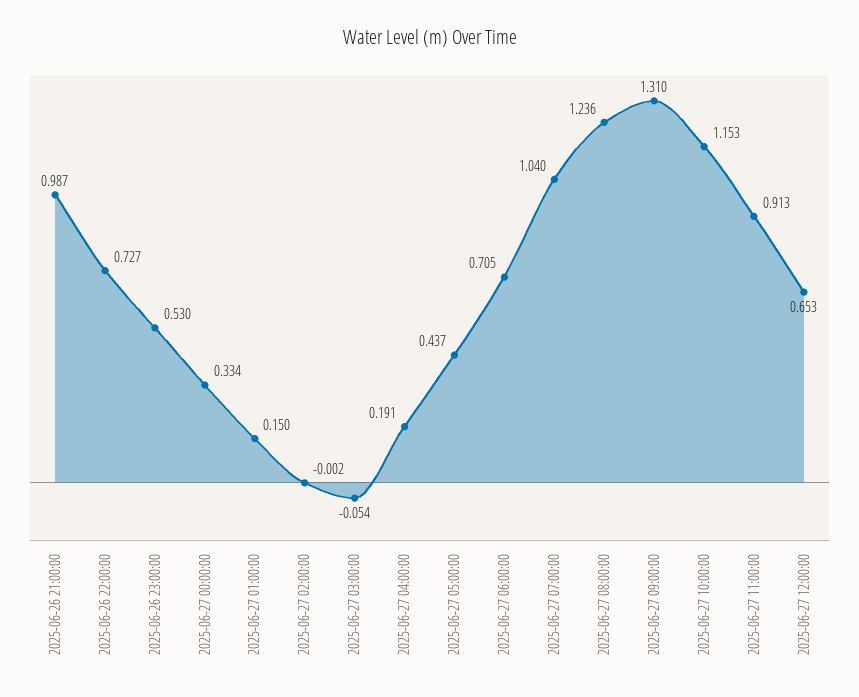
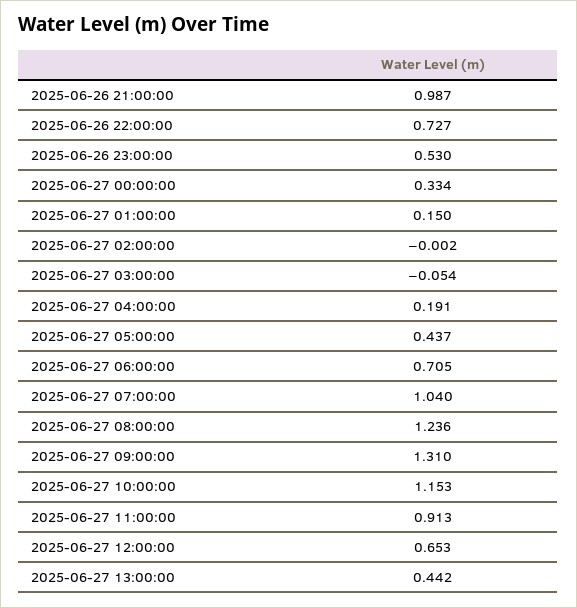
2025-06-27 13:00:00: none -> 0.442

